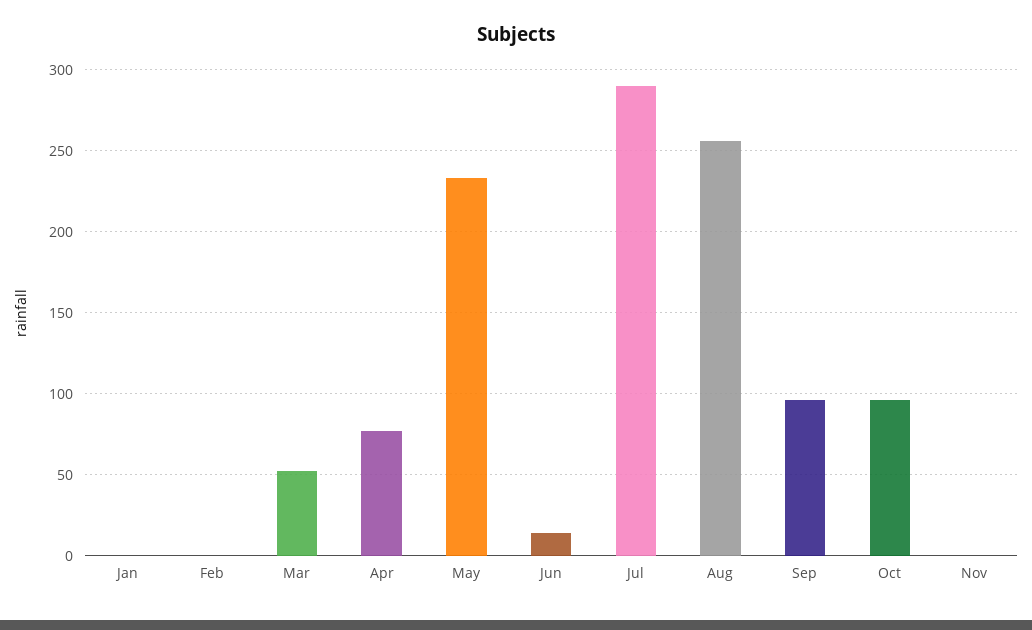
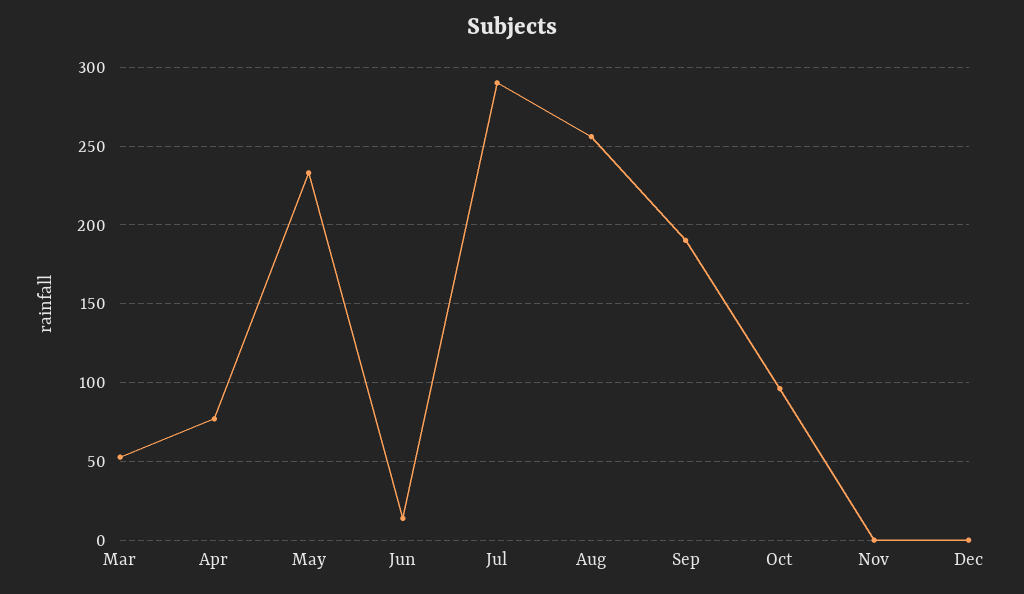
Jan: 0 -> none
Feb: 0 -> none
Sep: 95 -> 190
Dec: none -> 0

